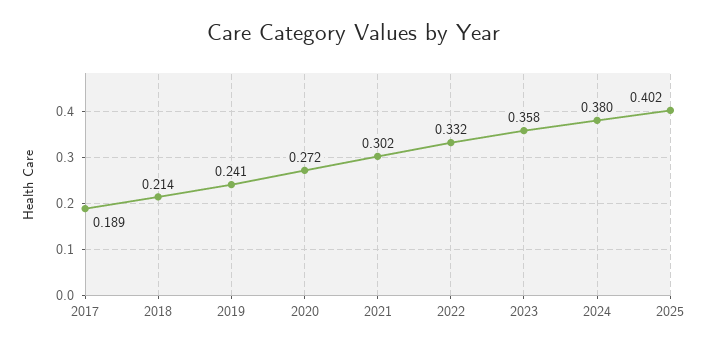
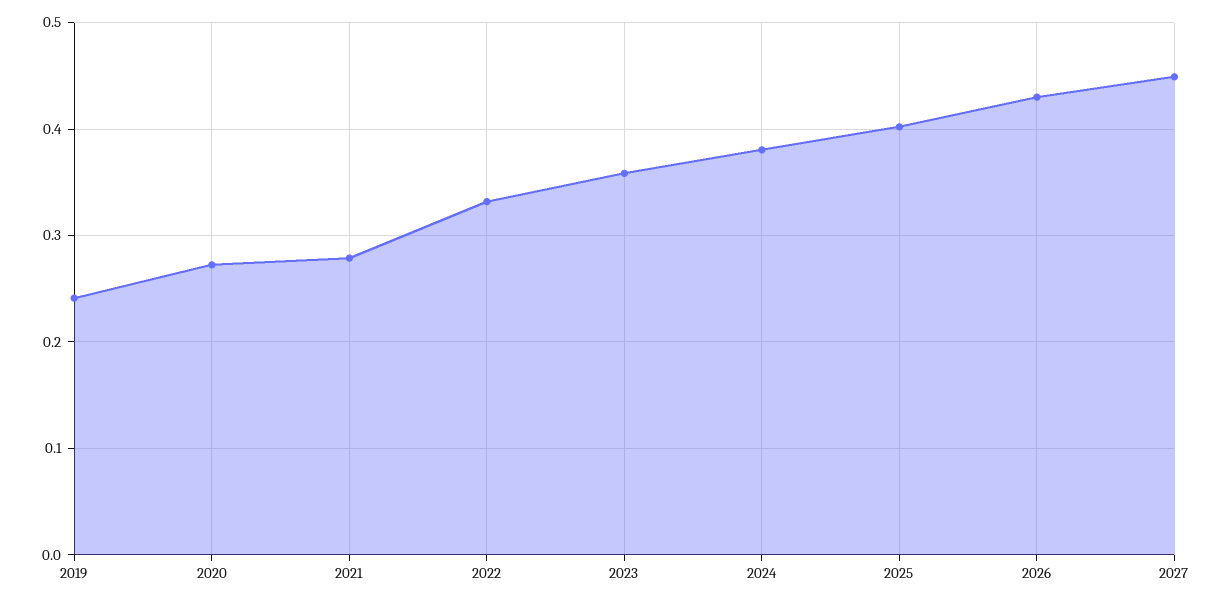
2017: 0.189 -> none
2018: 0.214 -> none
2021: 0.302 -> 0.28
2026: none -> 0.43
2027: none -> 0.45

